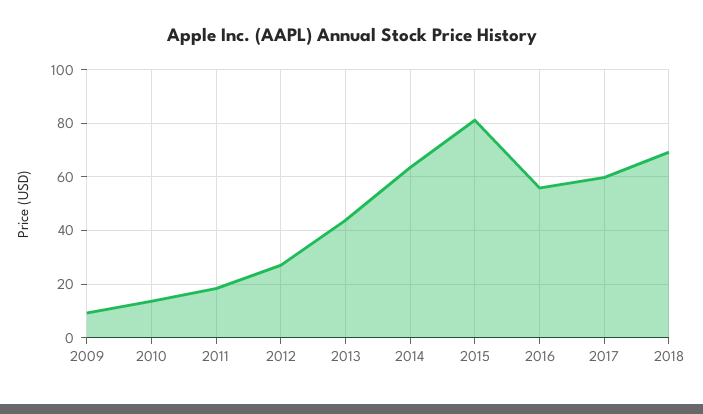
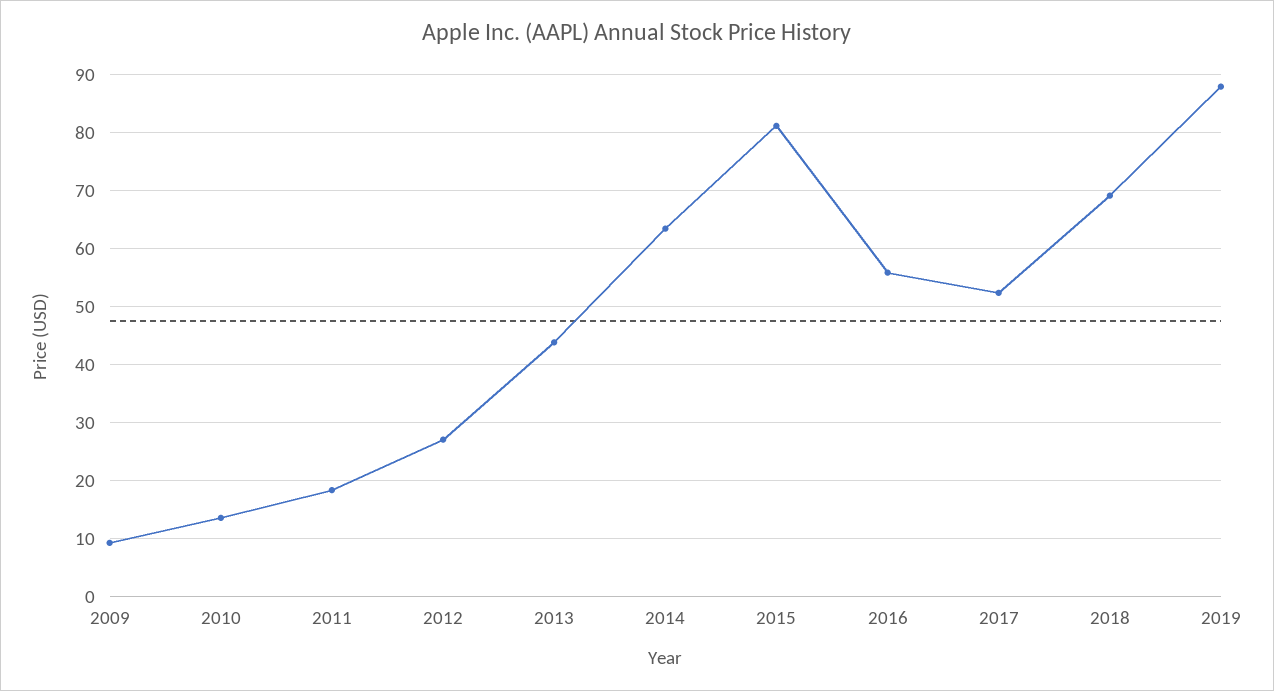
2017: 60 -> 52
2019: none -> 88

